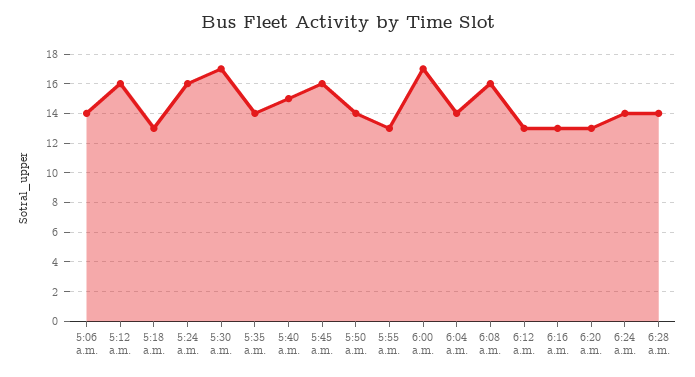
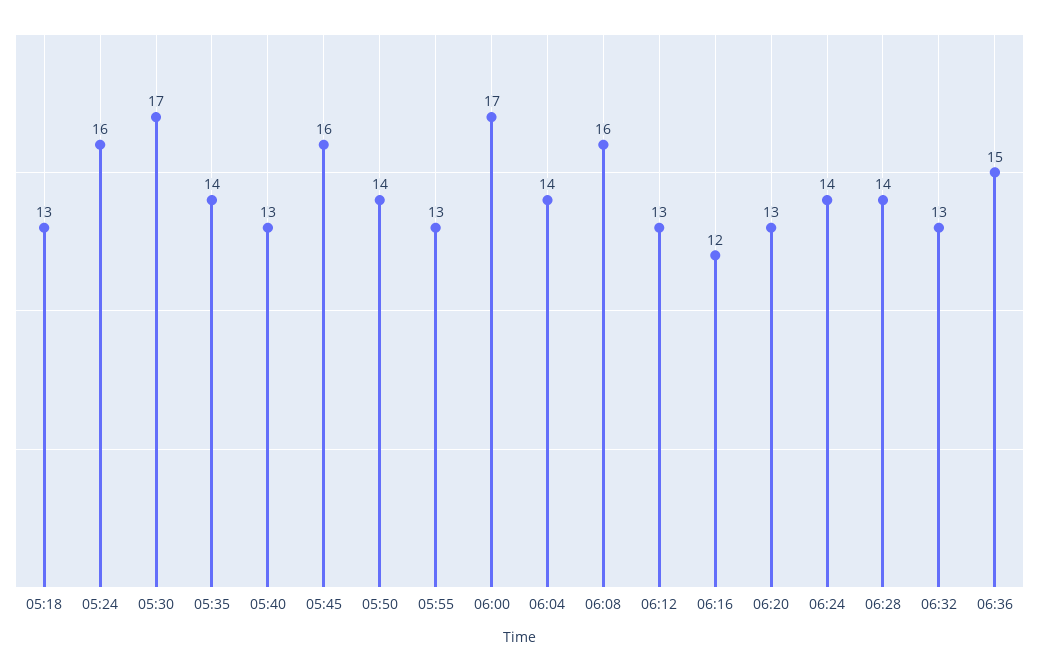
5:06 a.m.: 14 -> none
5:12 a.m.: 16 -> none
5:40 a.m.: 15 -> 13
6:16 a.m.: 13 -> 12
06:32: none -> 13
06:36: none -> 15

